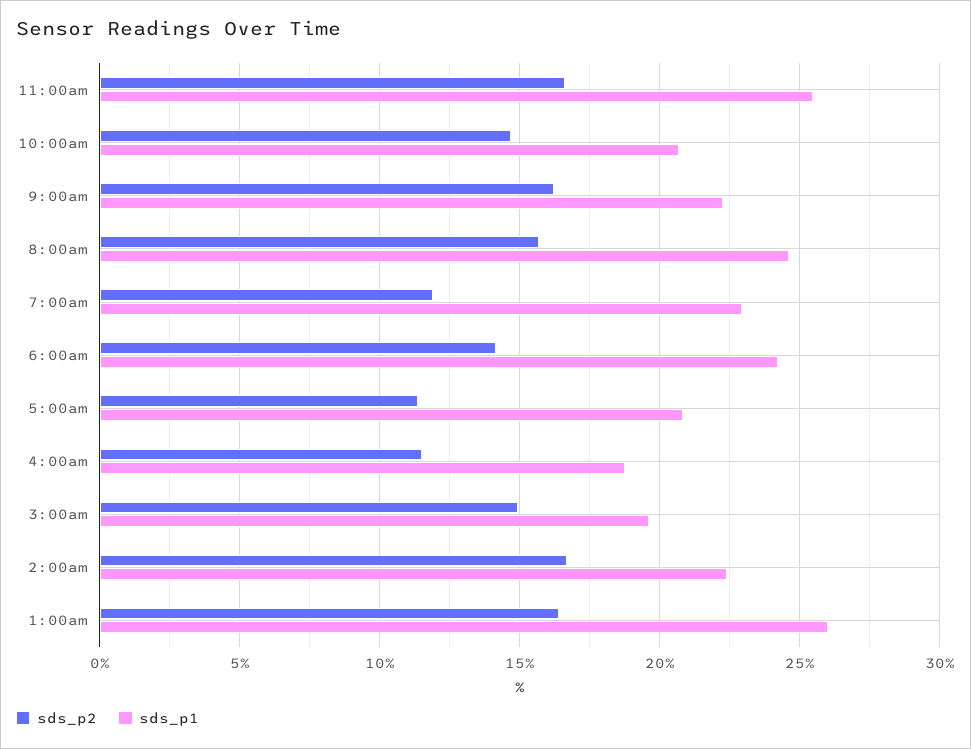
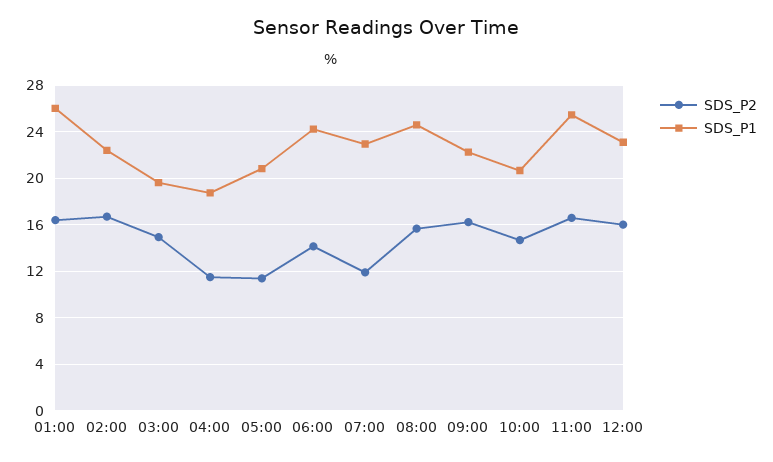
sds_p2, 12:00: none -> 16
sds_p1, 12:00: none -> 23

